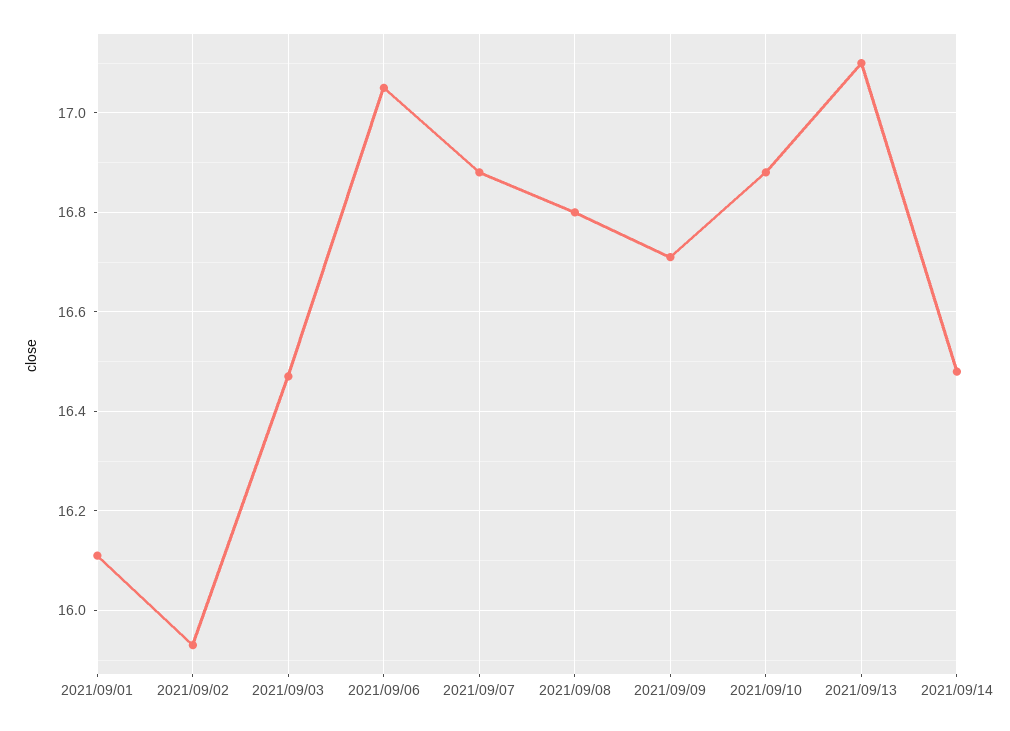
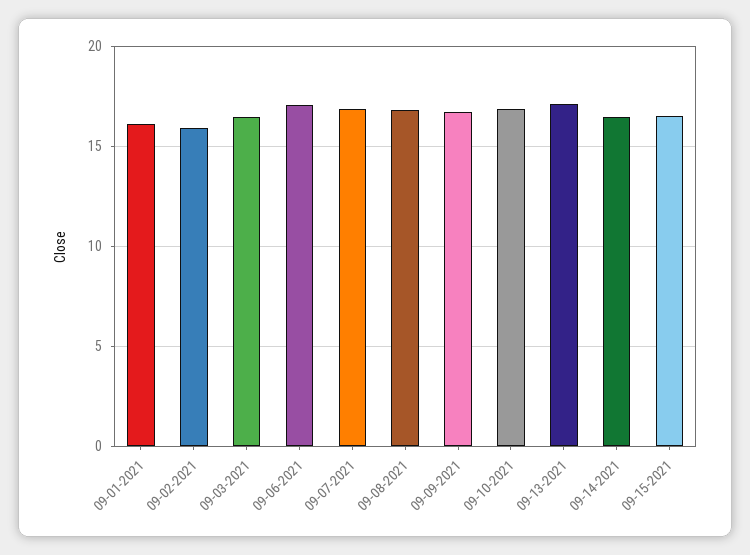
09-15-2021: none -> 16.5

